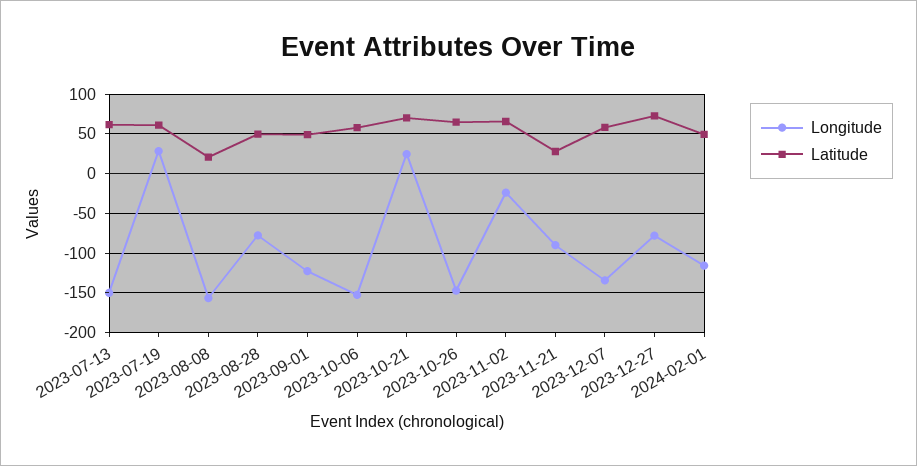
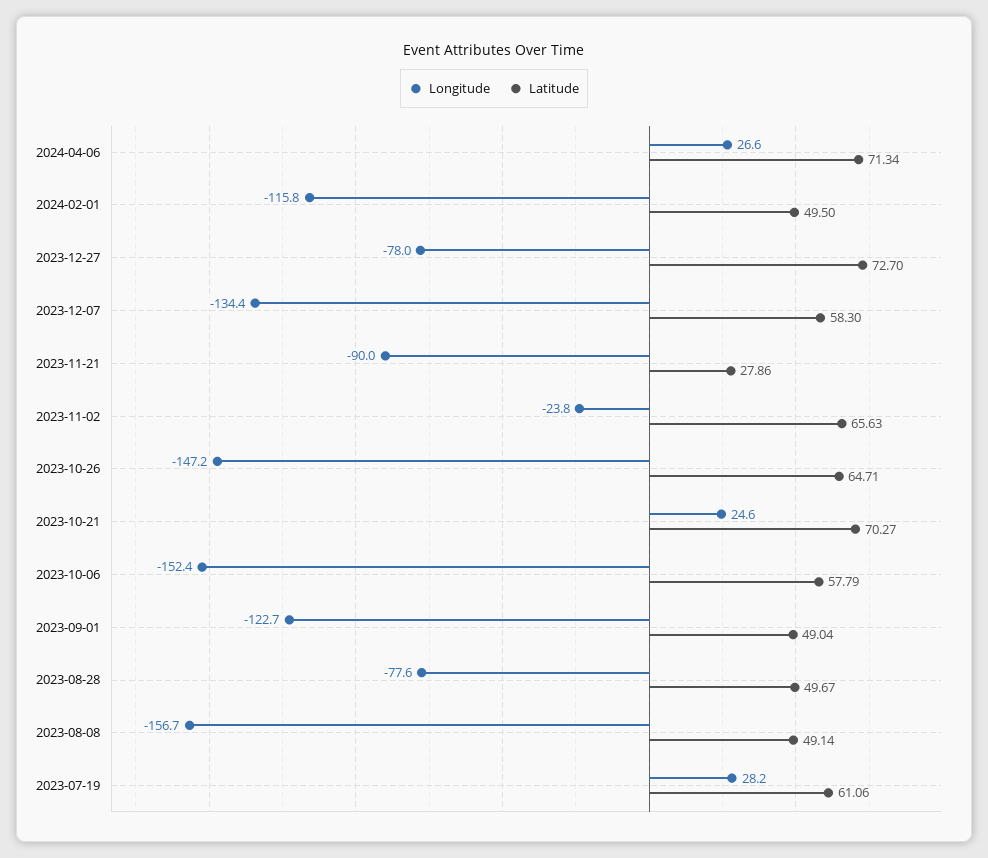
Longitude, 2023-07-13: -150 -> none
Latitude, 2023-07-13: 60 -> none
Latitude, 2023-08-08: 20 -> 49.14
Longitude, 2024-04-06: none -> 26.6
Latitude, 2024-04-06: none -> 71.34

